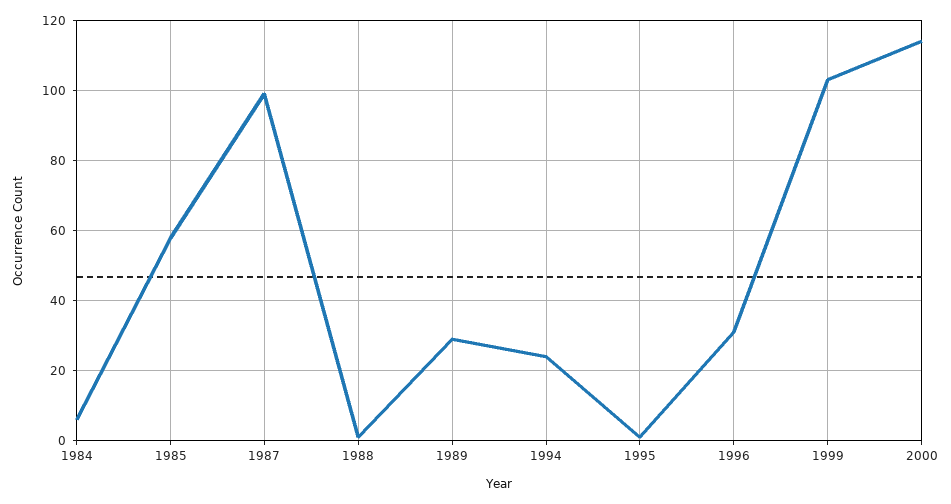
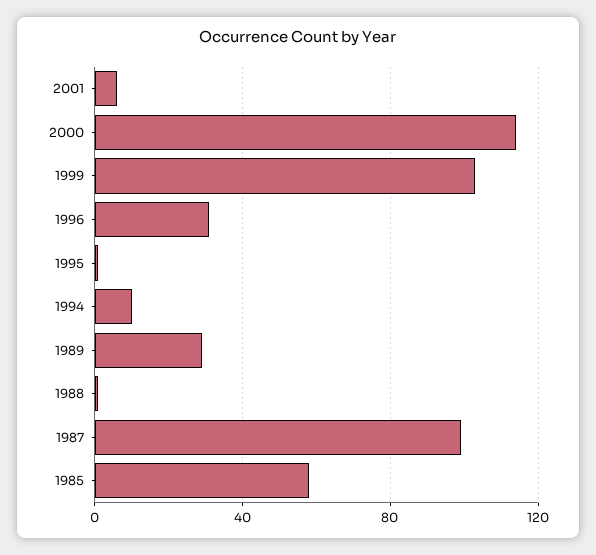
1984: 5 -> none
1994: 25 -> 10
2001: none -> 5

